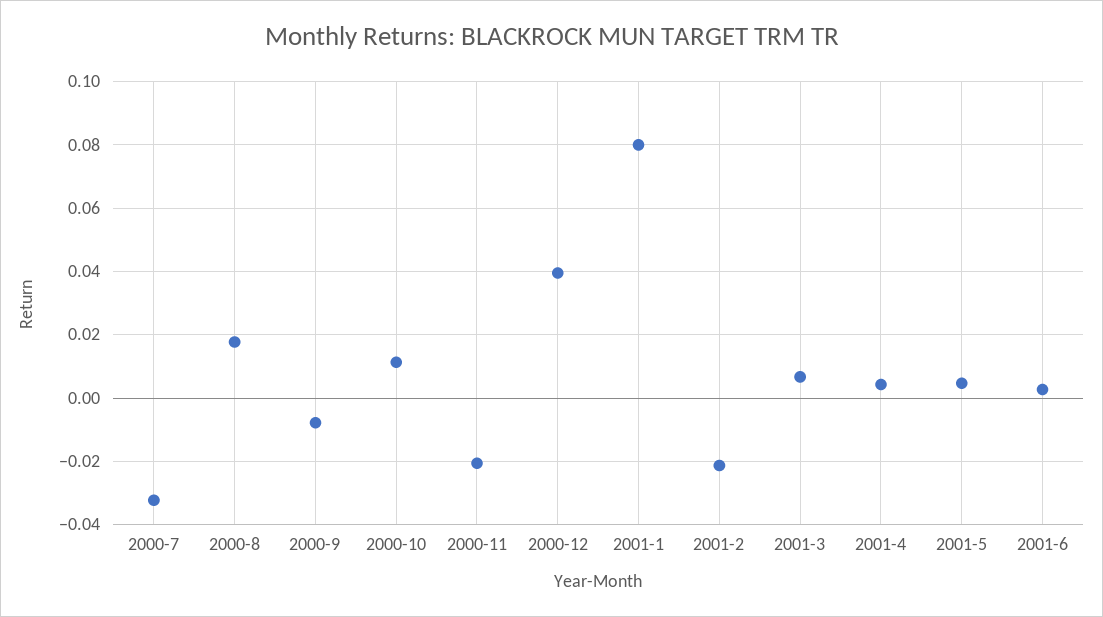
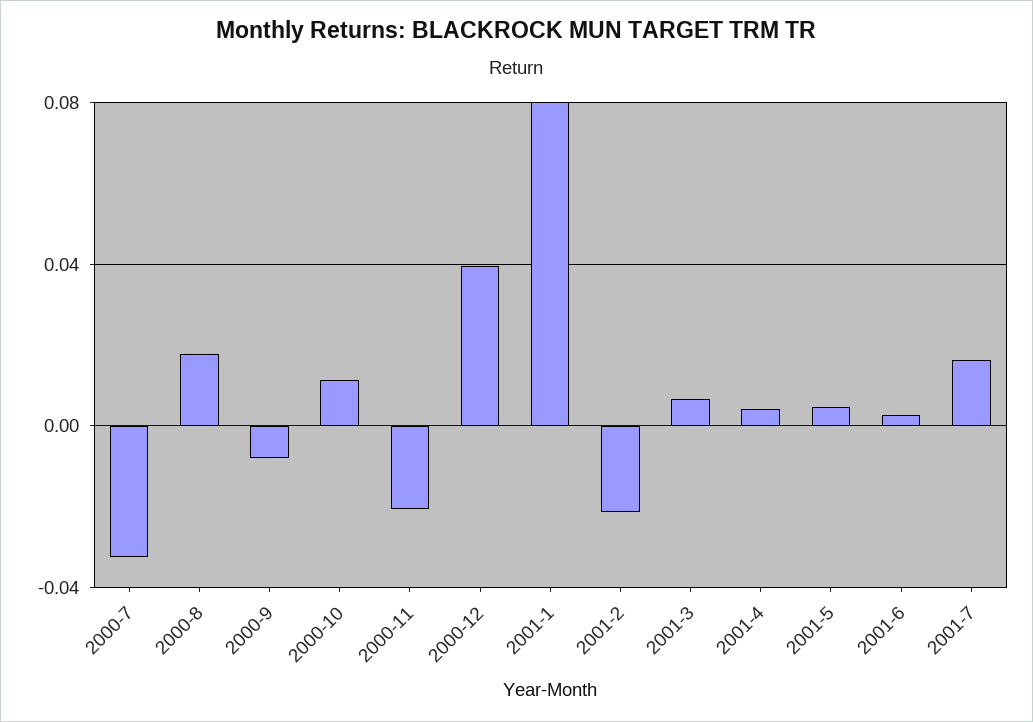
2001-7: none -> 0.015

